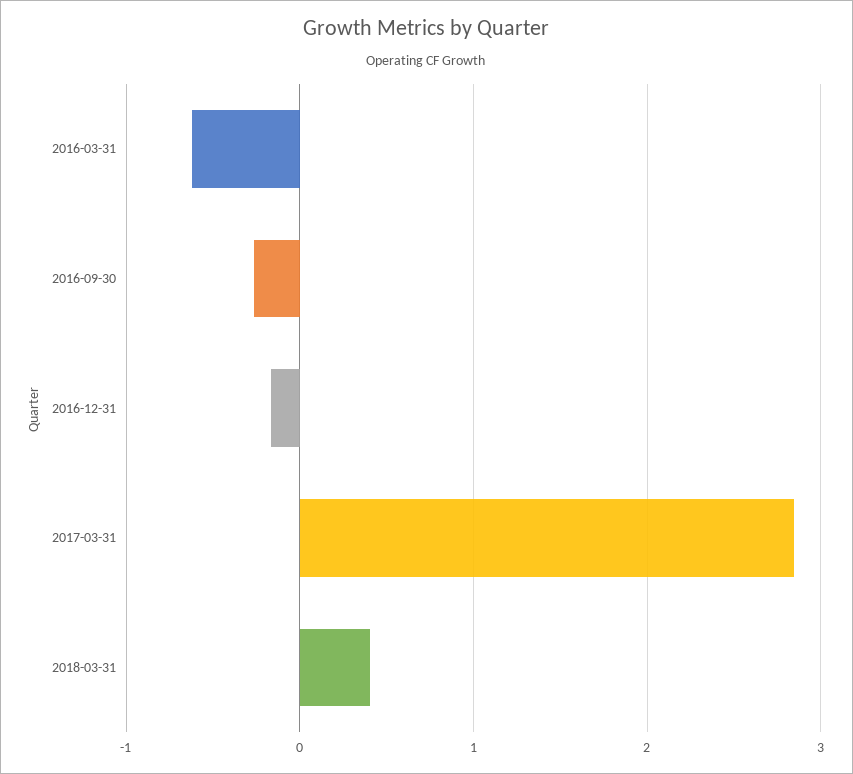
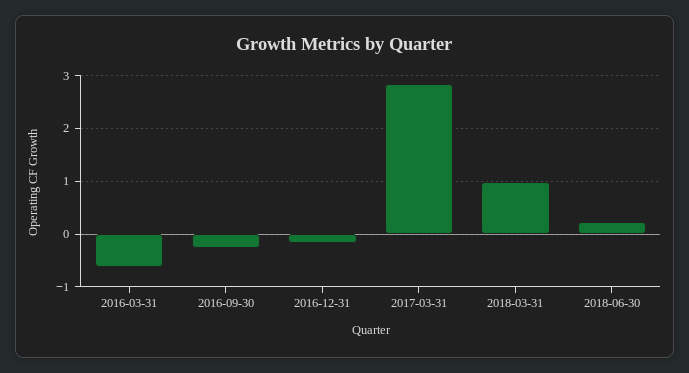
2018-03-31: 0.4 -> 1
2018-06-30: none -> 0.2

